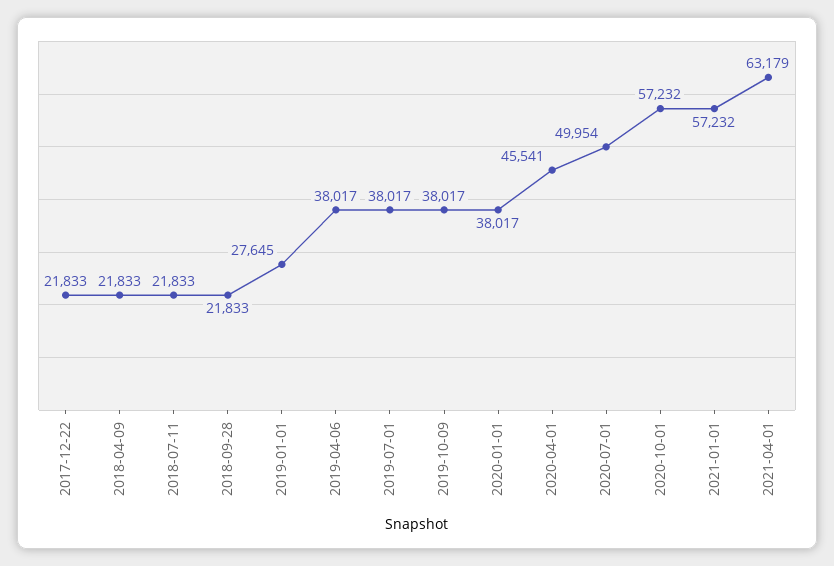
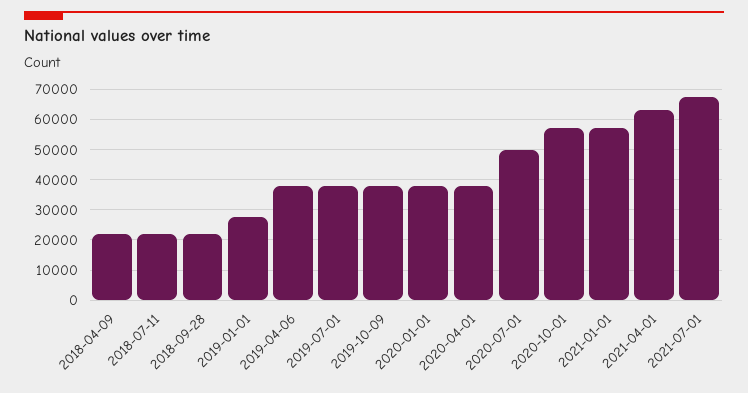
2017-12-22: 21833 -> none
2020-04-01: 45541 -> 38000
2021-07-01: none -> 68000

